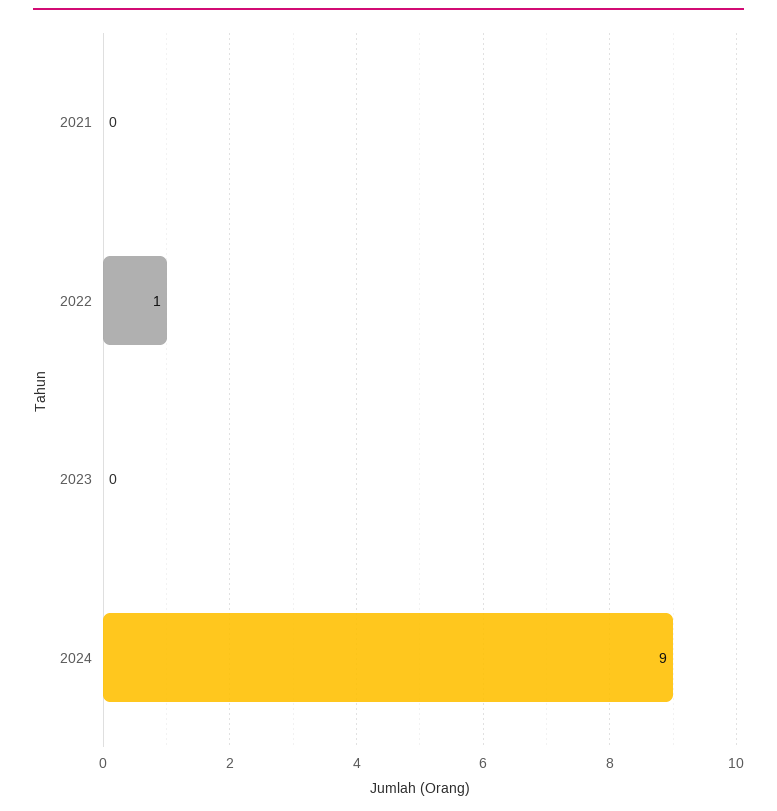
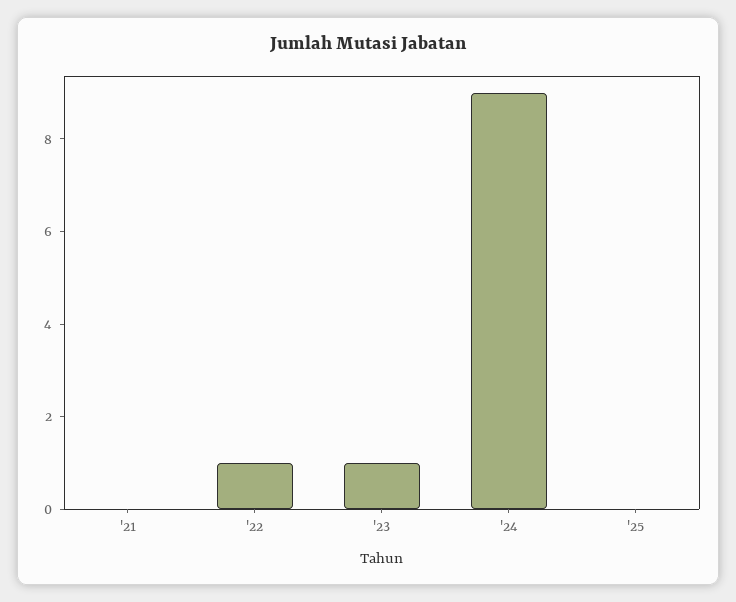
2023: 0 -> 1
'25: none -> 0

